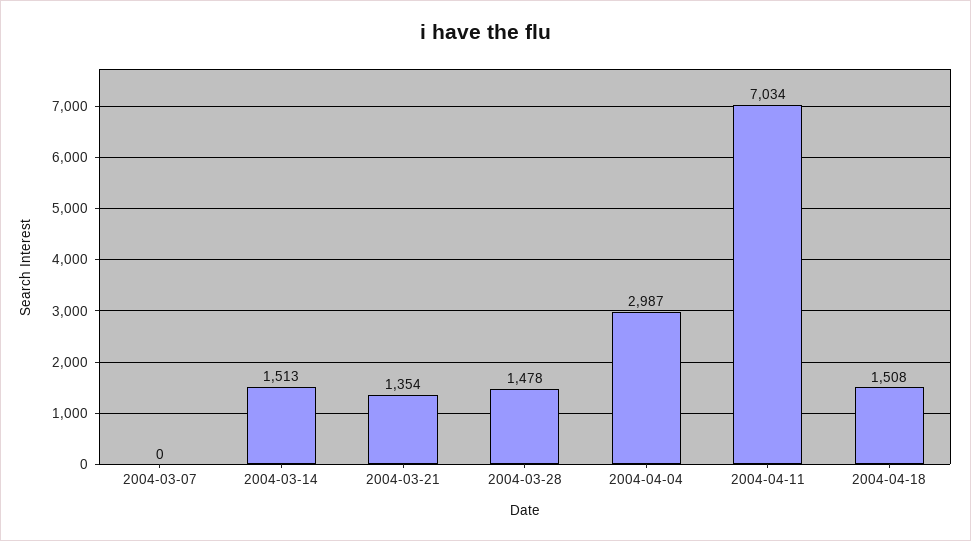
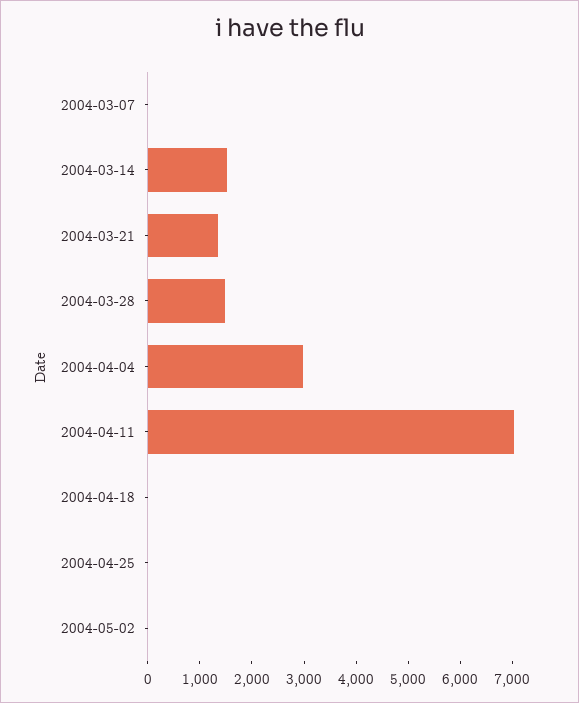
2004-04-18: 1508 -> 0
2004-04-25: none -> 0
2004-05-02: none -> 0

